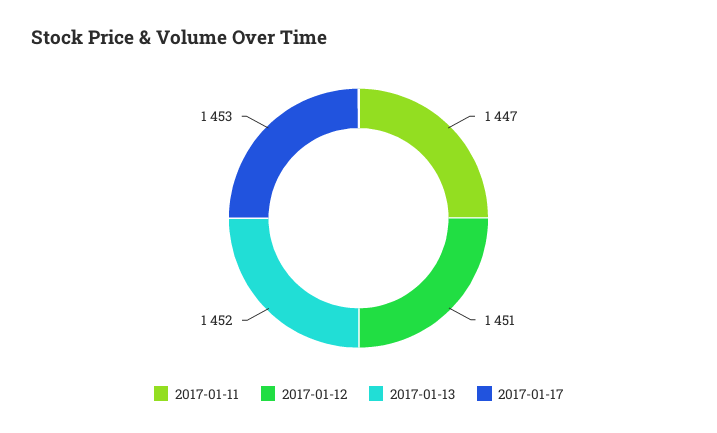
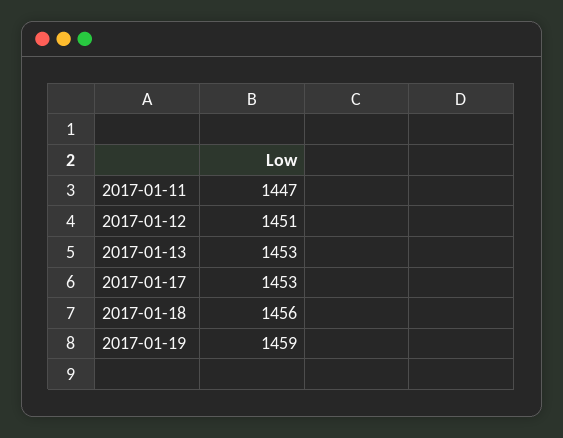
2017-01-13: 1452 -> 1453
2017-01-18: none -> 1456
2017-01-19: none -> 1459

